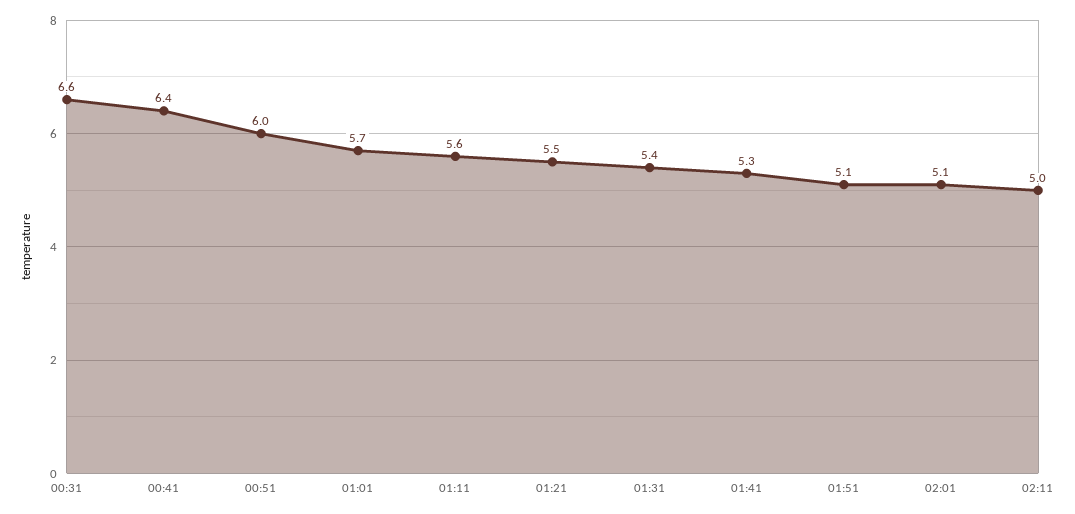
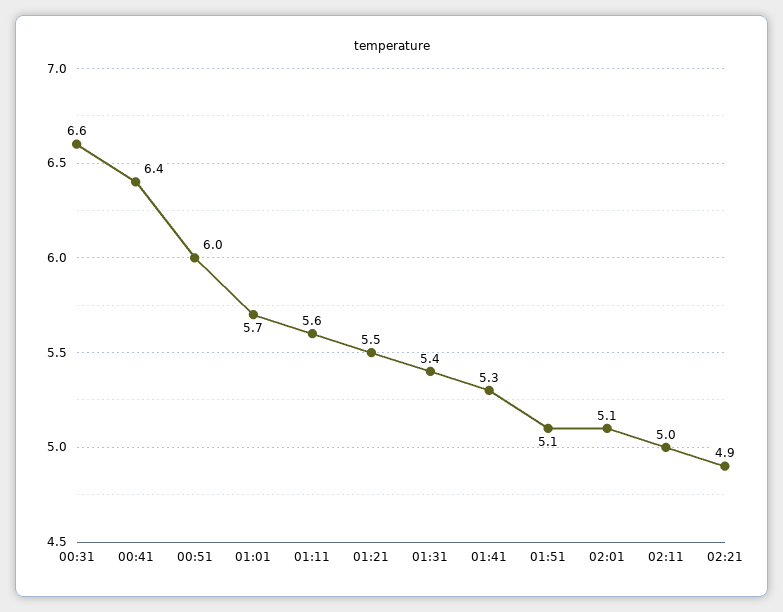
02:21: none -> 4.9

